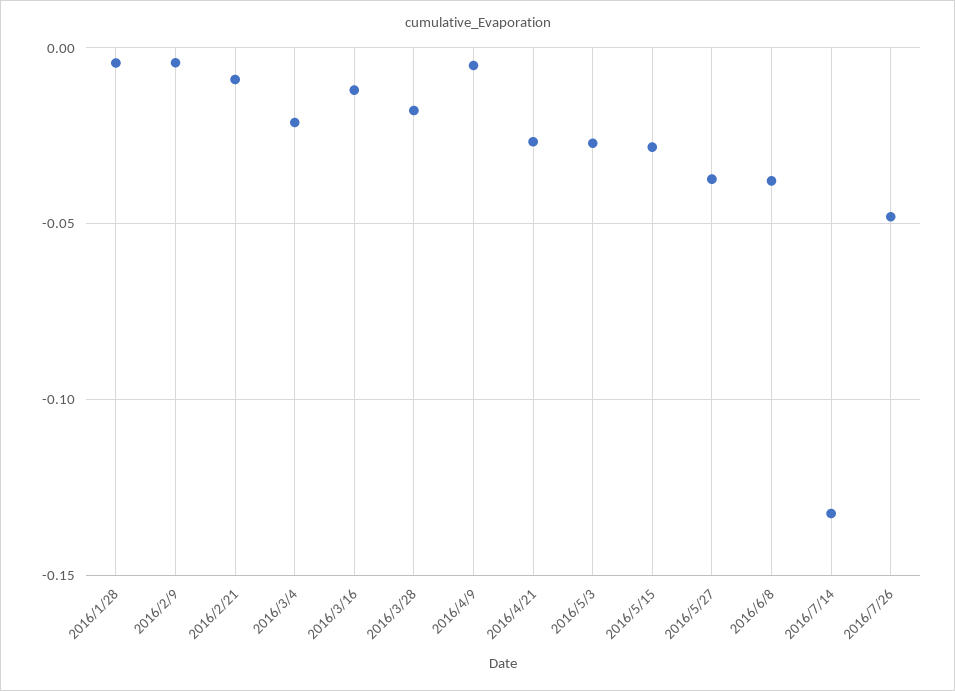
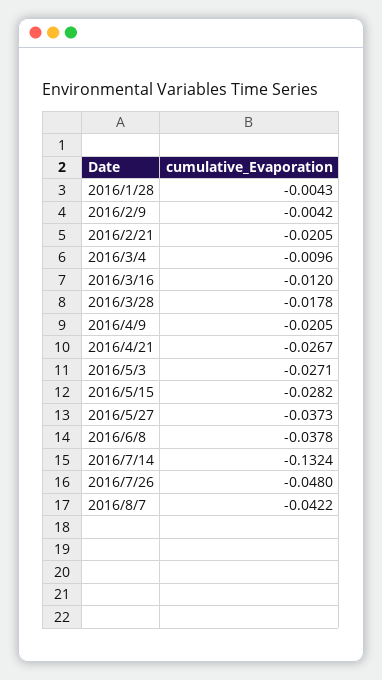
2016/2/21: -0.01 -> -0.0205
2016/3/4: -0.02 -> -0.0096
2016/4/9: -0.005 -> -0.0205
2016/8/7: none -> -0.0422

